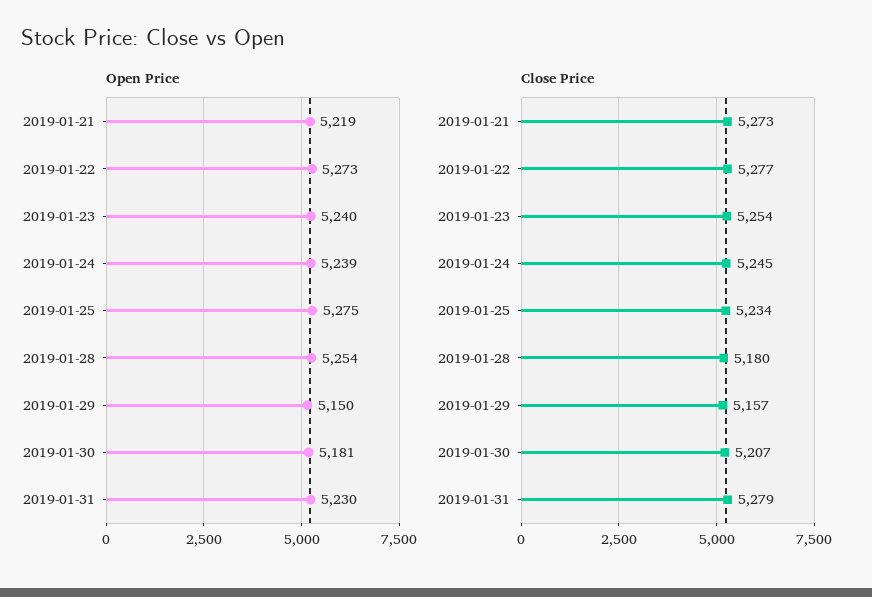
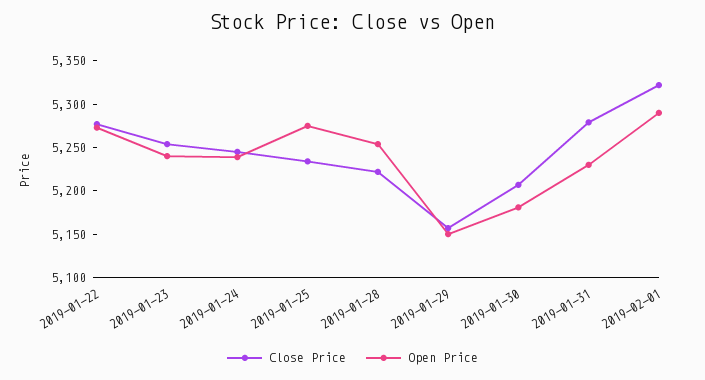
Open Price, 2019-01-21: 5219 -> none
Close Price, 2019-01-21: 5273 -> none
Close Price, 2019-01-28: 5180 -> 5220
Close Price, 2019-02-01: none -> 5320
Open Price, 2019-02-01: none -> 5290

